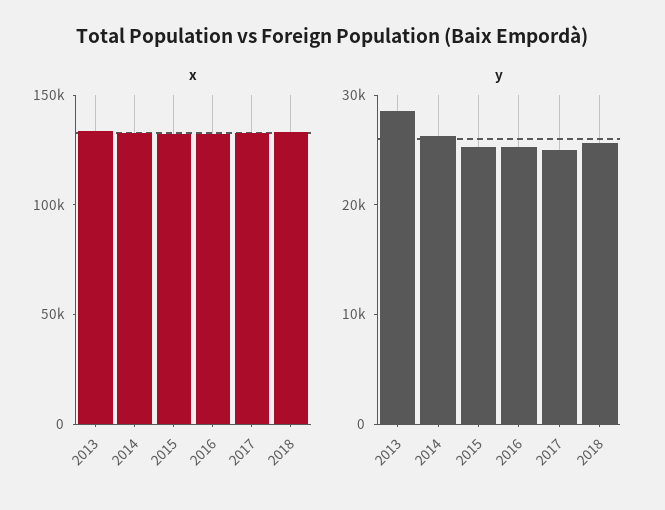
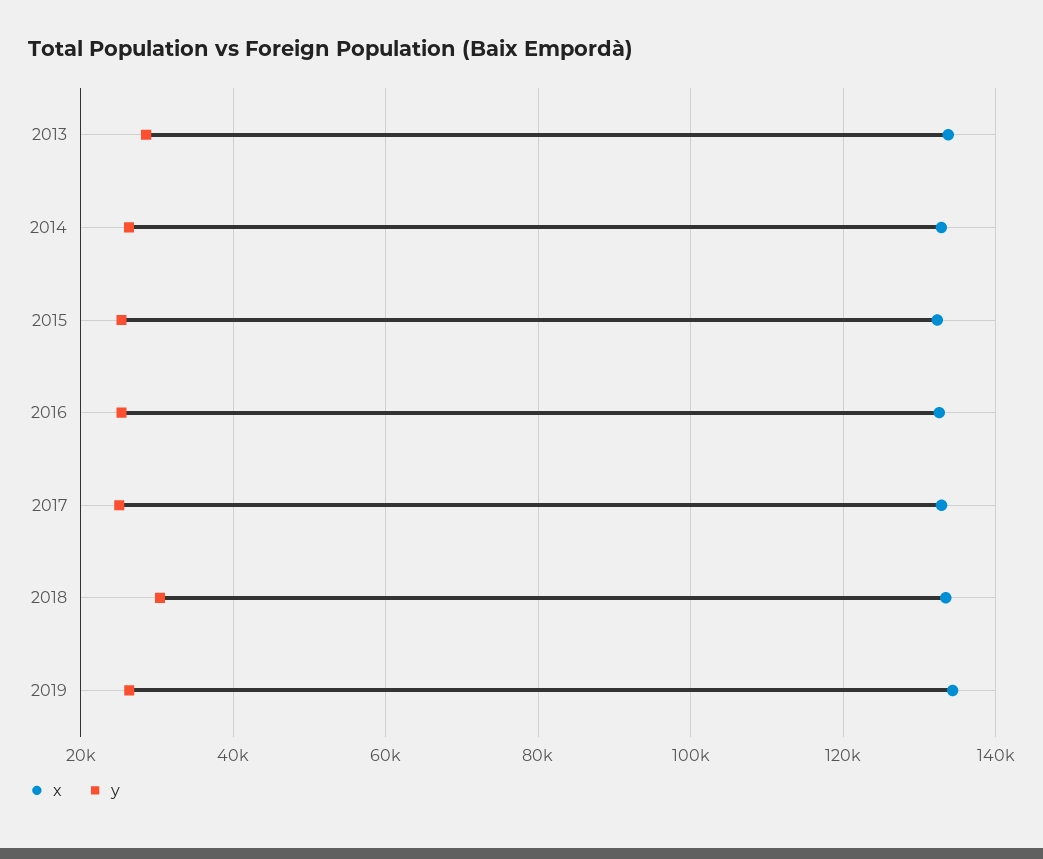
y, 2018: 26000 -> 30000
x, 2019: none -> 134000
y, 2019: none -> 26000

